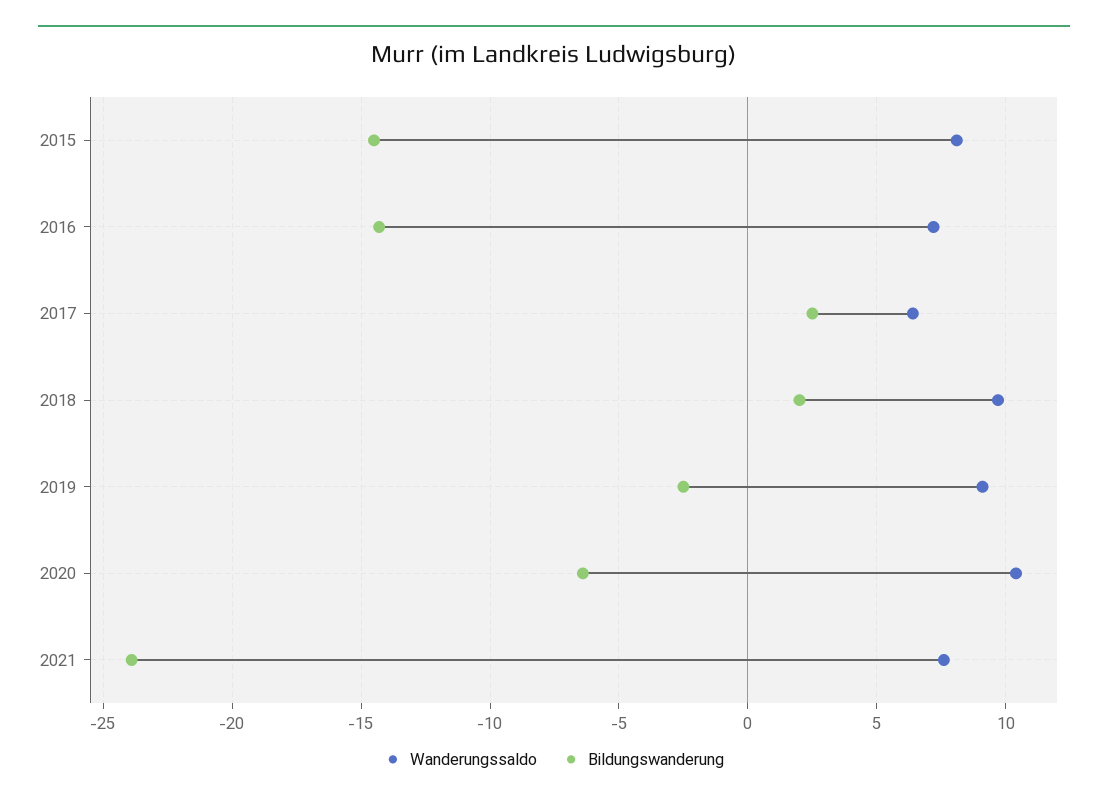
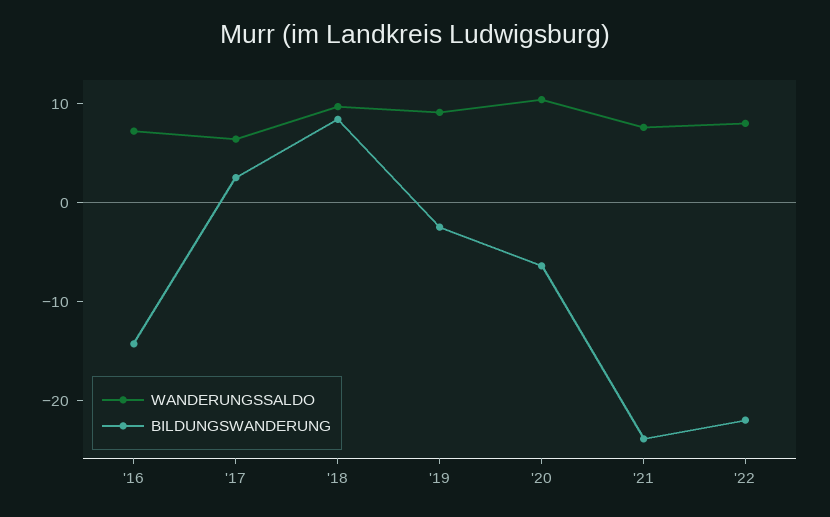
Wanderungssaldo, 2015: 8 -> none
Bildungswanderung, 2015: -14.5 -> none
Bildungswanderung, 2018: 2 -> 8
Wanderungssaldo, '22: none -> 8
Bildungswanderung, '22: none -> -22

